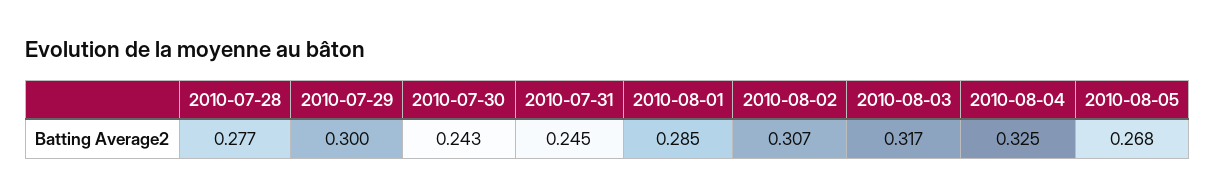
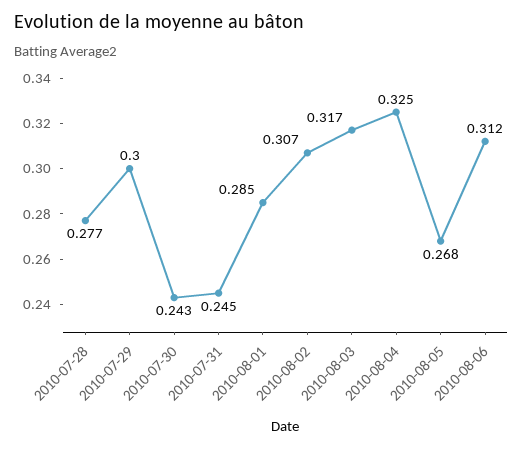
2010-08-06: none -> 0.312

